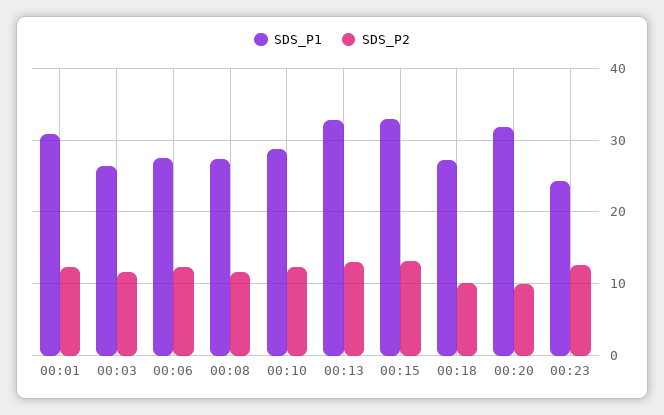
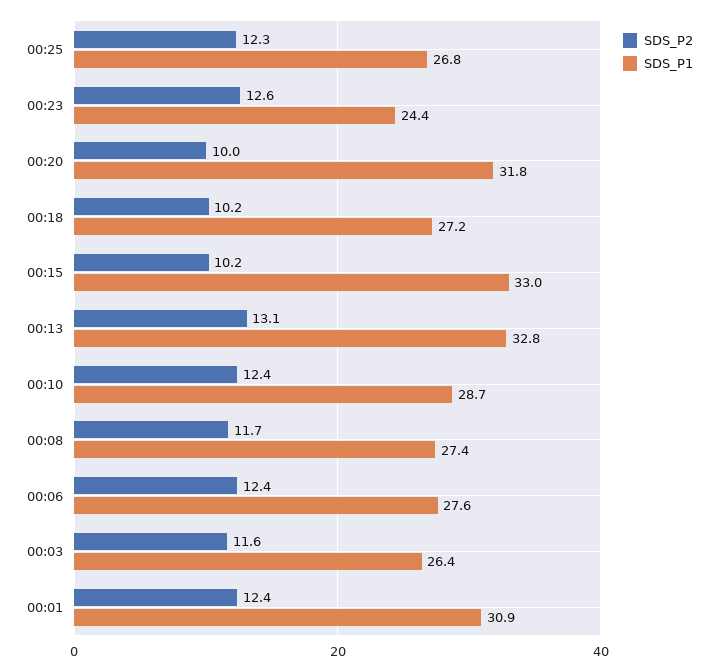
SDS_P2, 00:15: 13 -> 10.2
SDS_P2, 00:25: none -> 12.3
SDS_P1, 00:25: none -> 26.8

